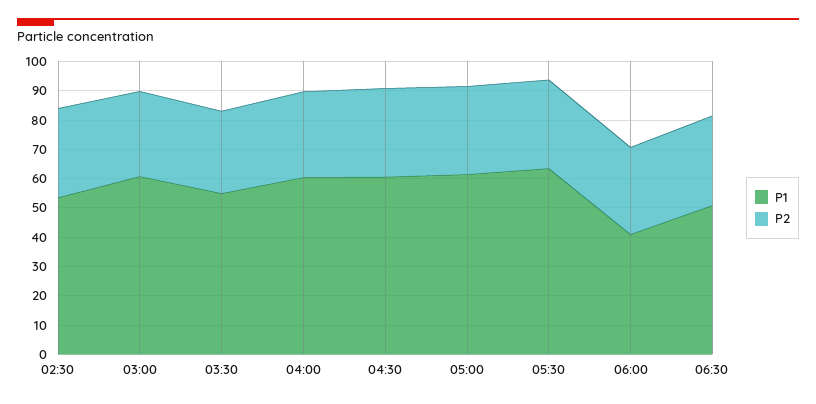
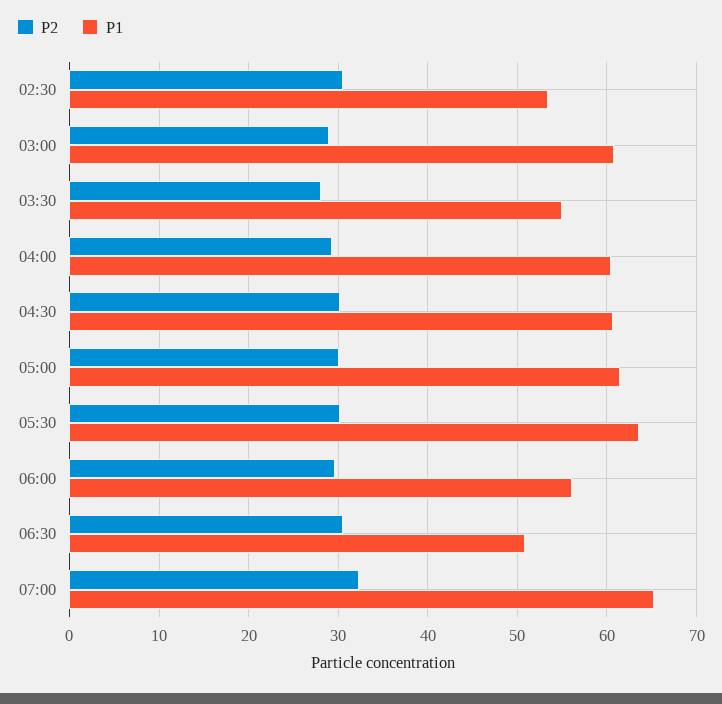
P1, 06:00: 40 -> 56
P2, 07:00: none -> 32
P1, 07:00: none -> 65

